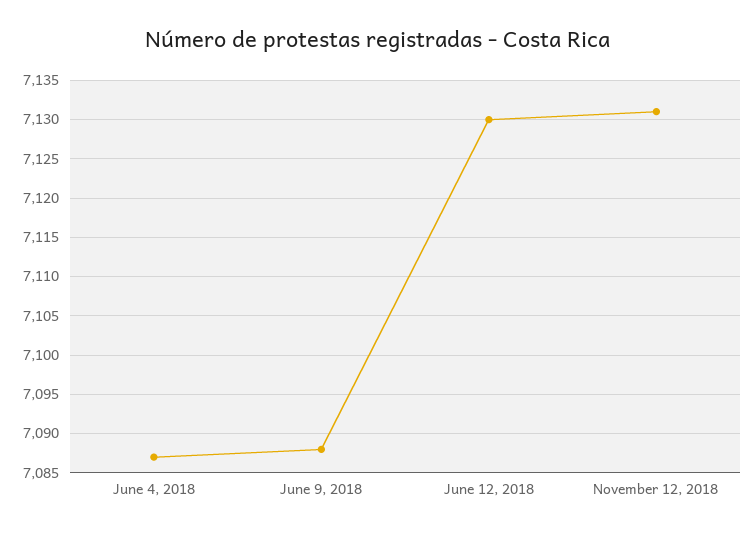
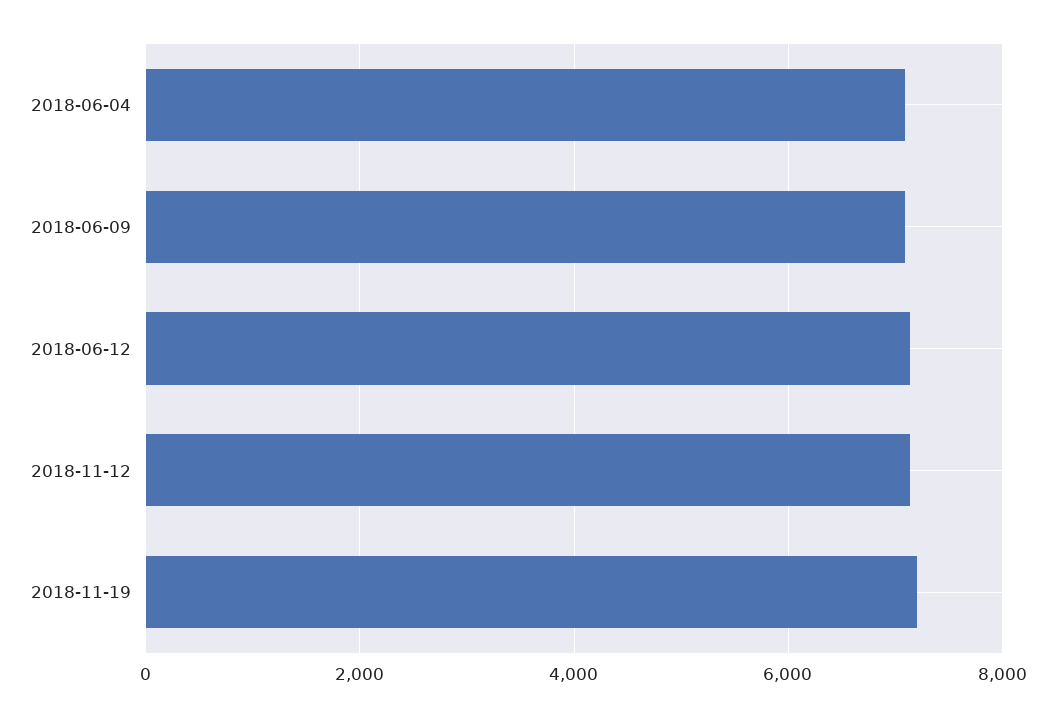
2018-11-19: none -> 7200

